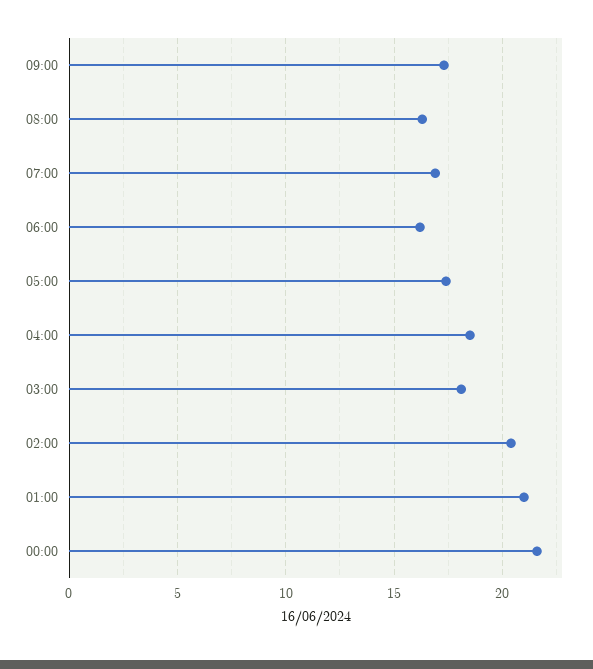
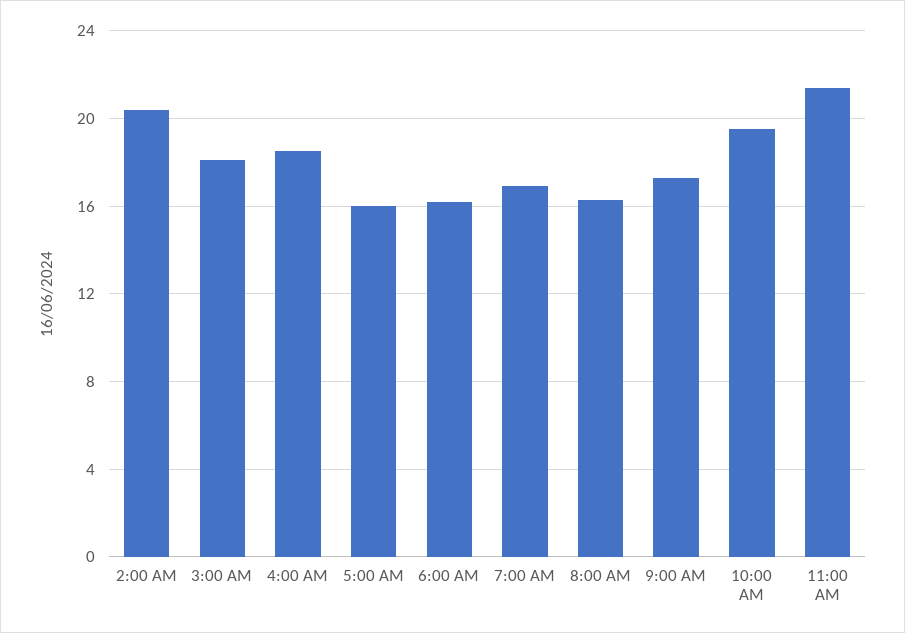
05:00: 17.5 -> 16
01:00: 21 -> none
00:00: 21.5 -> none
10:00 AM: none -> 19.5
11:00 AM: none -> 21.5

